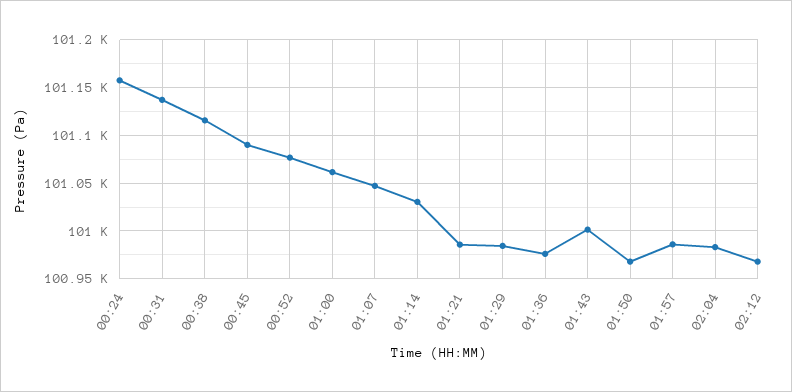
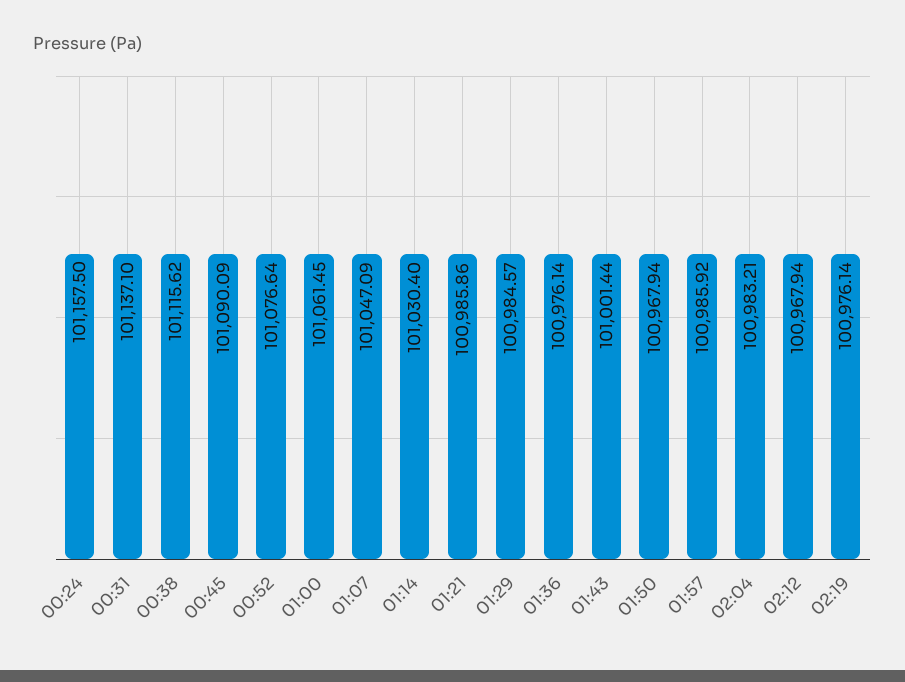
02:19: none -> 100976.14

